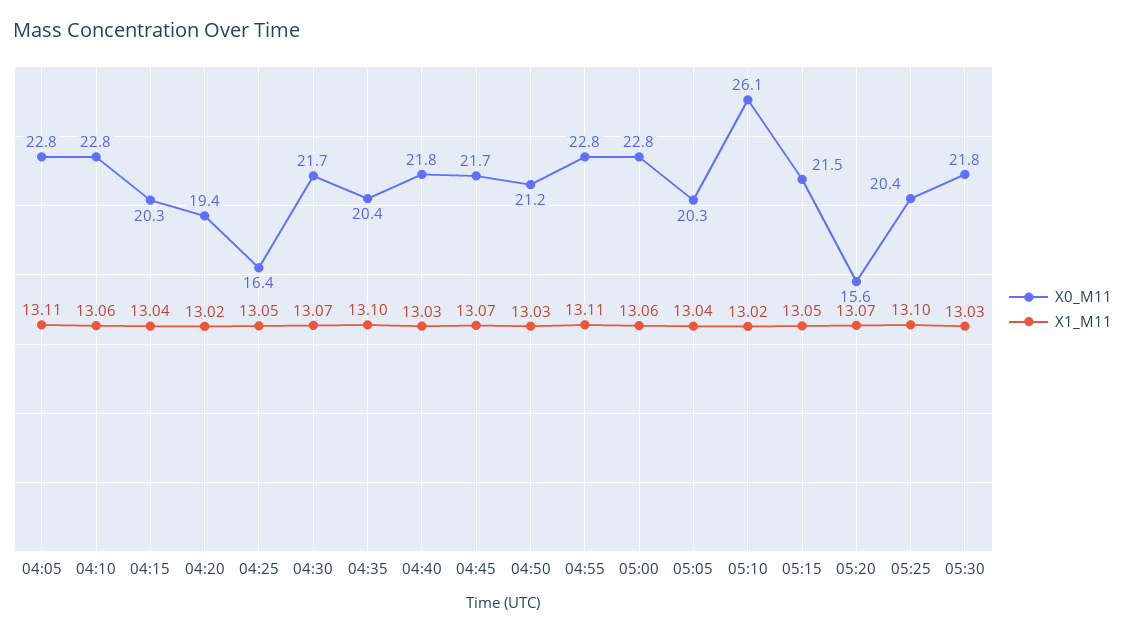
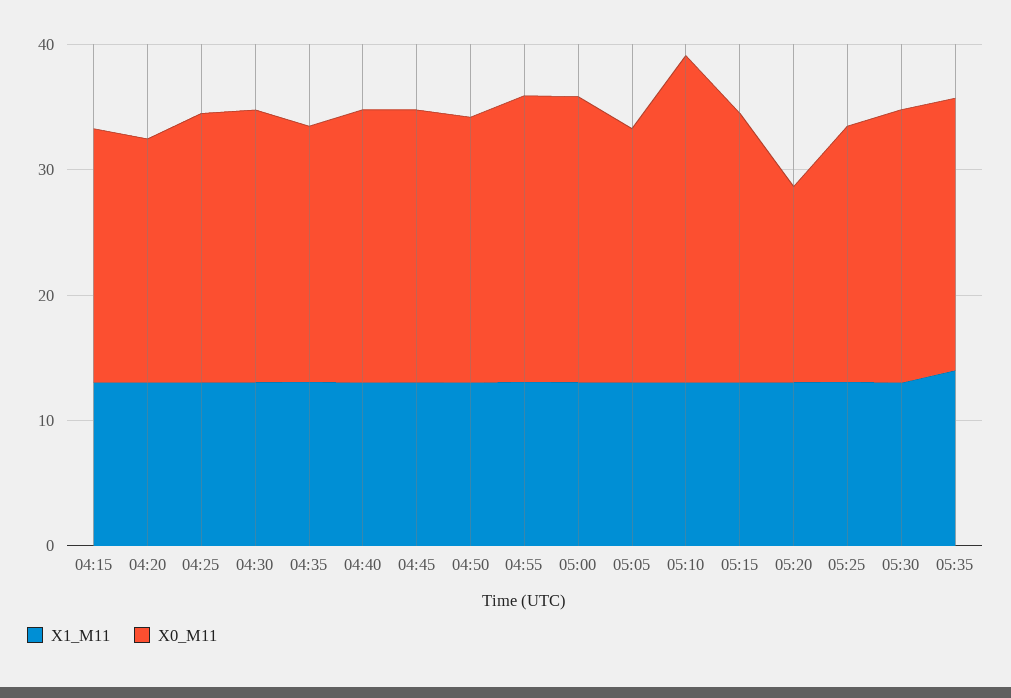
X0_M11, 04:05: 22.8 -> none
X1_M11, 04:05: 13.11 -> none
X0_M11, 04:10: 22.8 -> none
X1_M11, 04:10: 13.06 -> none
X0_M11, 04:25: 16.4 -> 22
X1_M11, 05:35: none -> 14
X0_M11, 05:35: none -> 22

